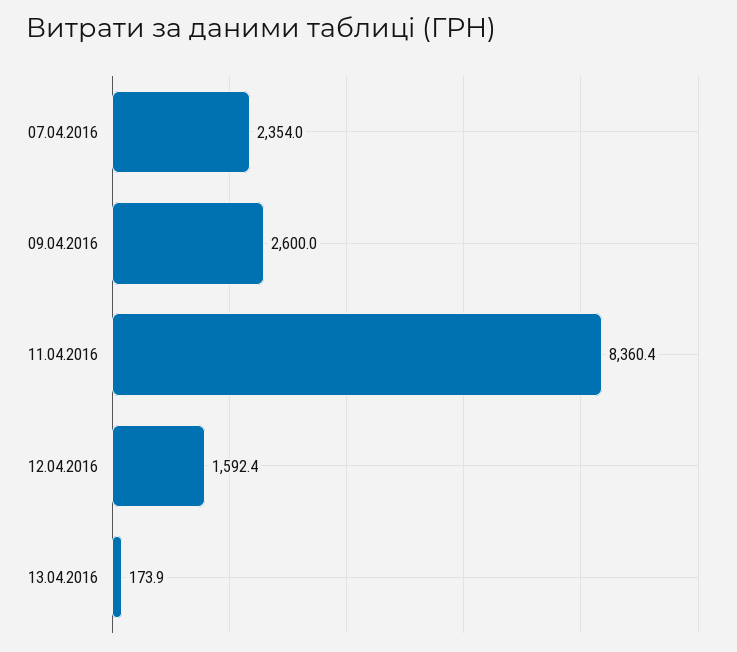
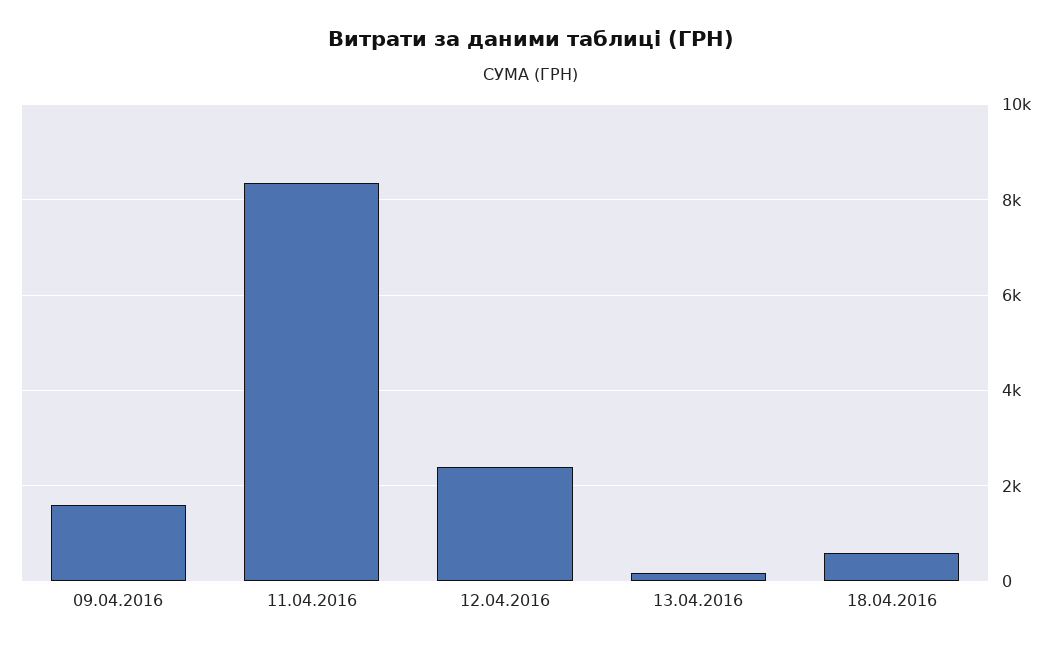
07.04.2016: 2354 -> none
09.04.2016: 2600 -> 1600
12.04.2016: 1592.4 -> 2400
18.04.2016: none -> 600

